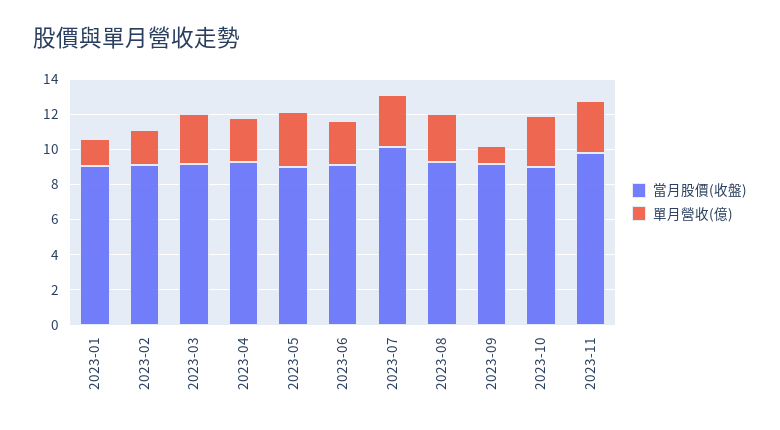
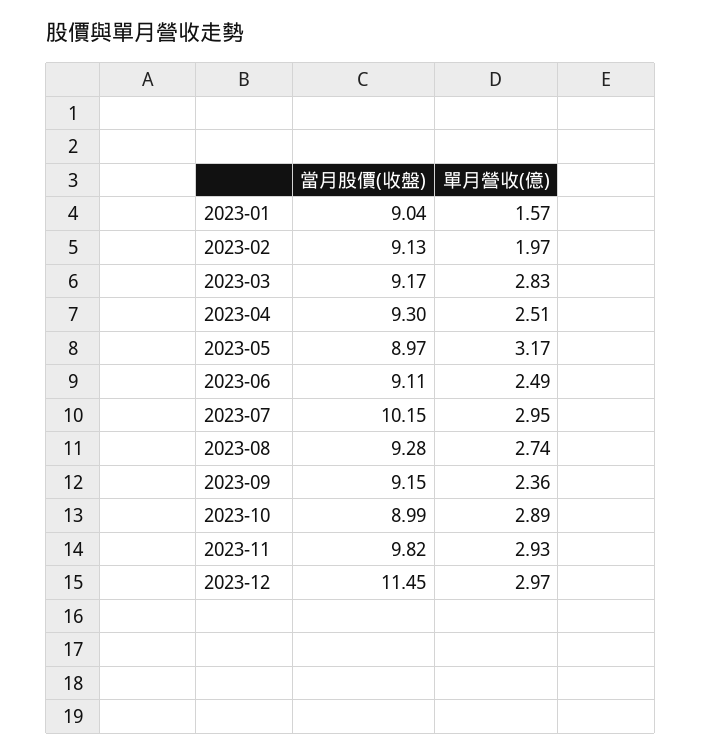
單月營收(億), 2023-09: 1 -> 2.36
當月股價(收盤), 2023-12: none -> 11.45
單月營收(億), 2023-12: none -> 2.97

